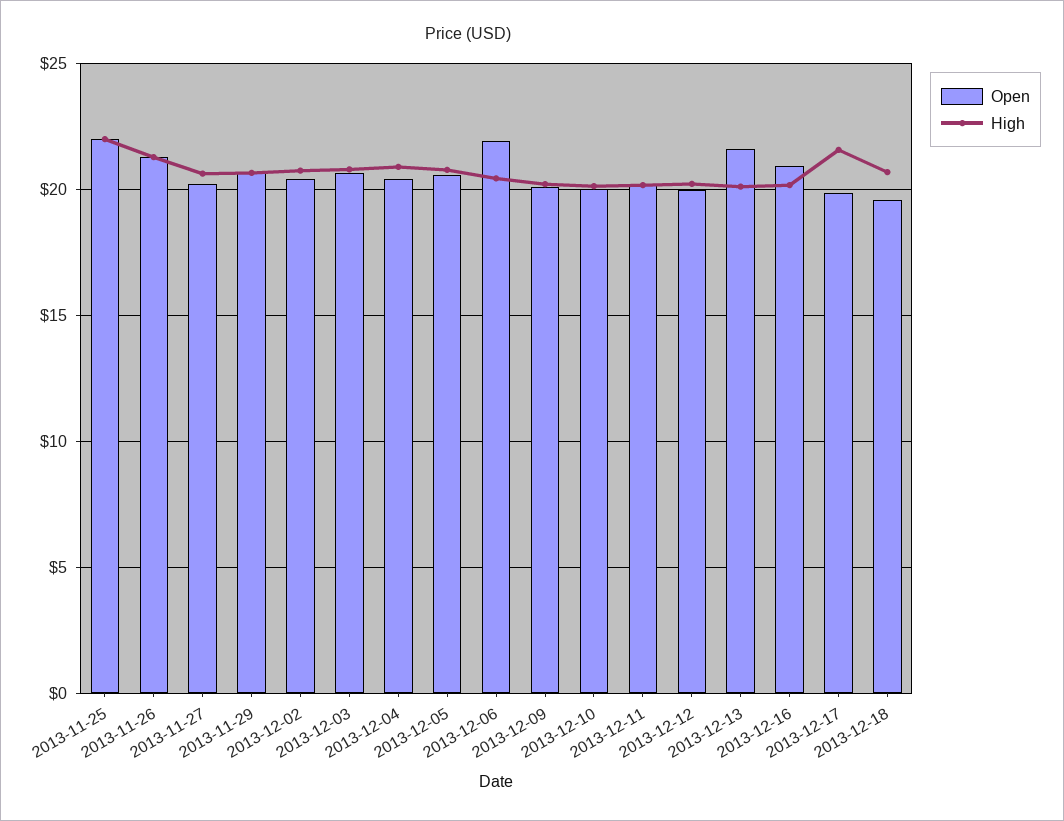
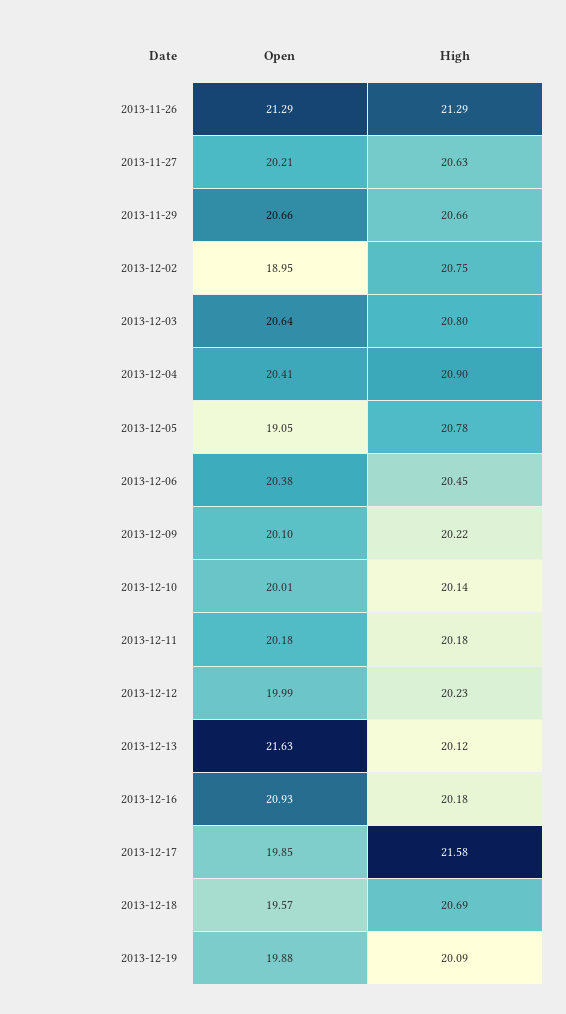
Open, 2013-11-25: 22 -> none
High, 2013-11-25: 22 -> none
Open, 2013-12-02: 20.5 -> 18.95
Open, 2013-12-05: 20.5 -> 19.05
Open, 2013-12-06: 22 -> 20.38
Open, 2013-12-19: none -> 19.88
High, 2013-12-19: none -> 20.09

